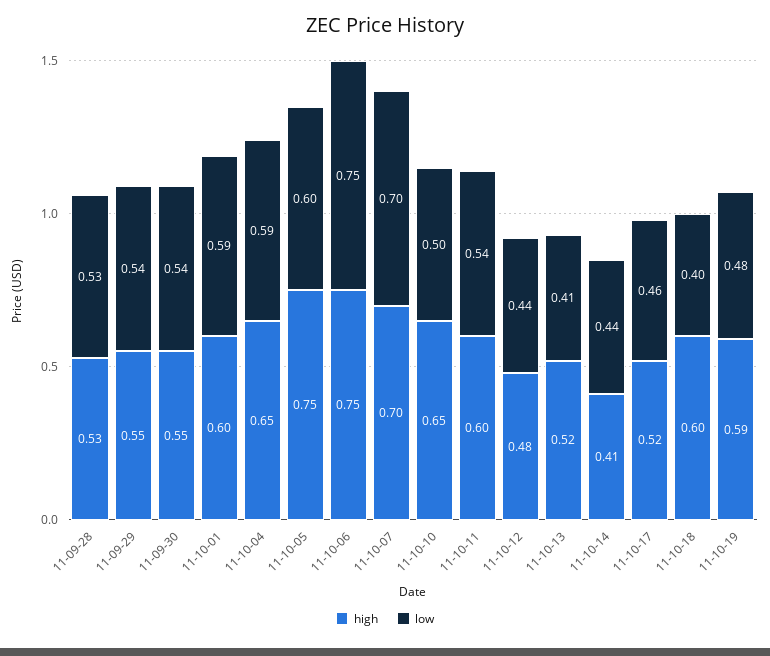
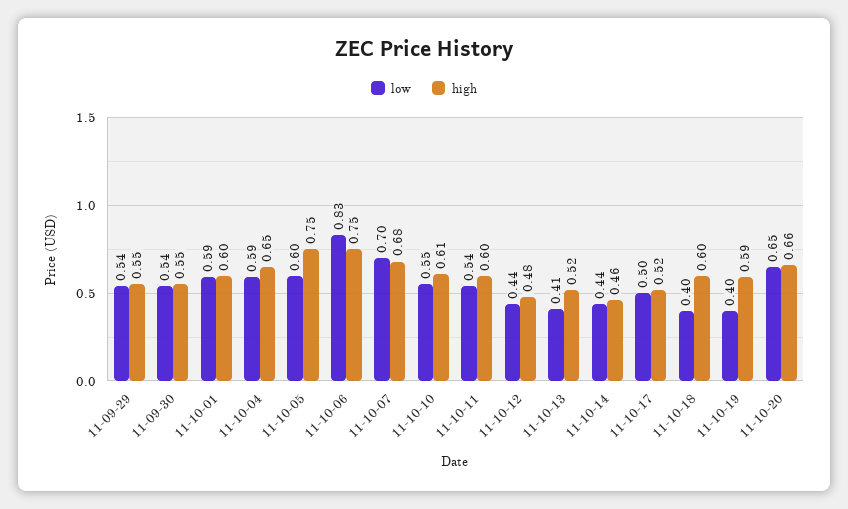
high, 11-09-28: 0.53 -> none
low, 11-09-28: 0.53 -> none
low, 11-10-06: 0.75 -> 0.83
high, 11-10-07: 0.7 -> 0.68
high, 11-10-10: 0.65 -> 0.61
low, 11-10-10: 0.5 -> 0.55
high, 11-10-14: 0.41 -> 0.46
low, 11-10-17: 0.46 -> 0.5
low, 11-10-19: 0.48 -> 0.4
low, 11-10-20: none -> 0.65
high, 11-10-20: none -> 0.66

